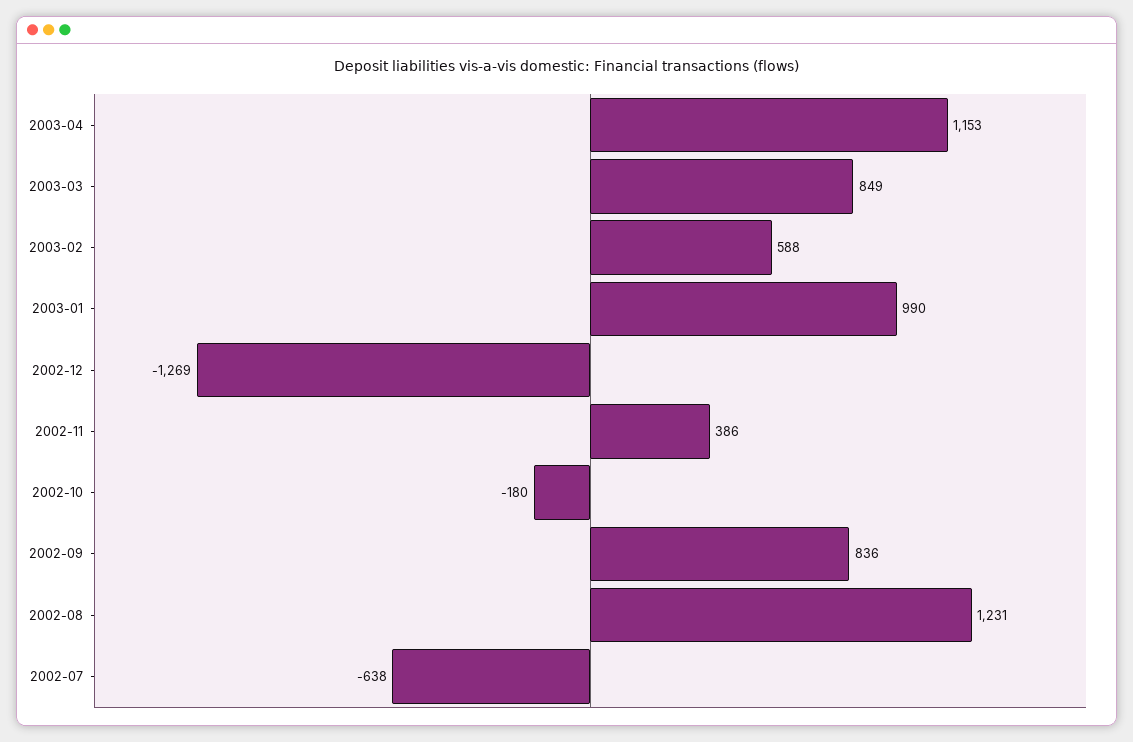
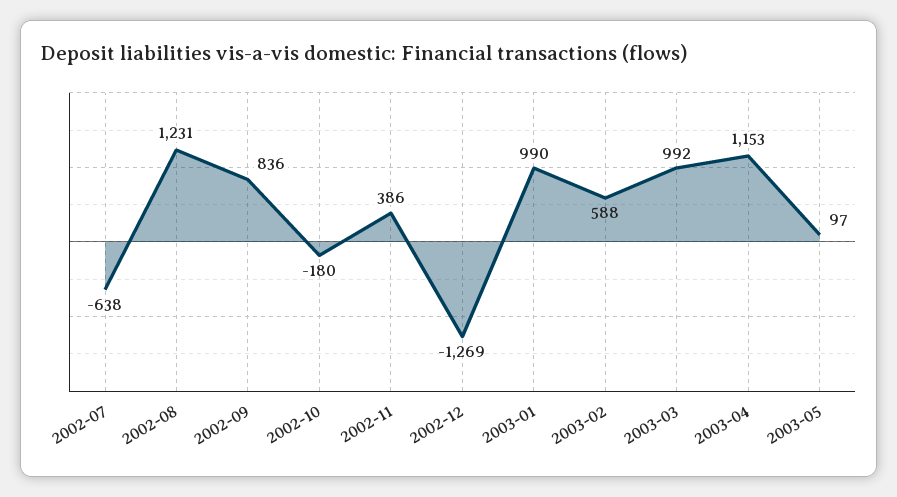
2003-03: 849 -> 992
2003-05: none -> 97

